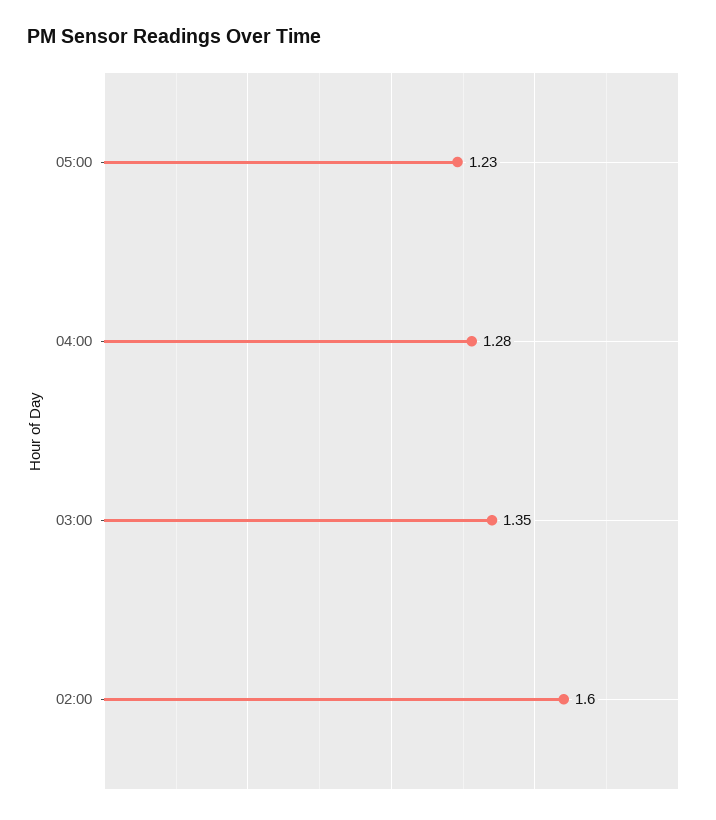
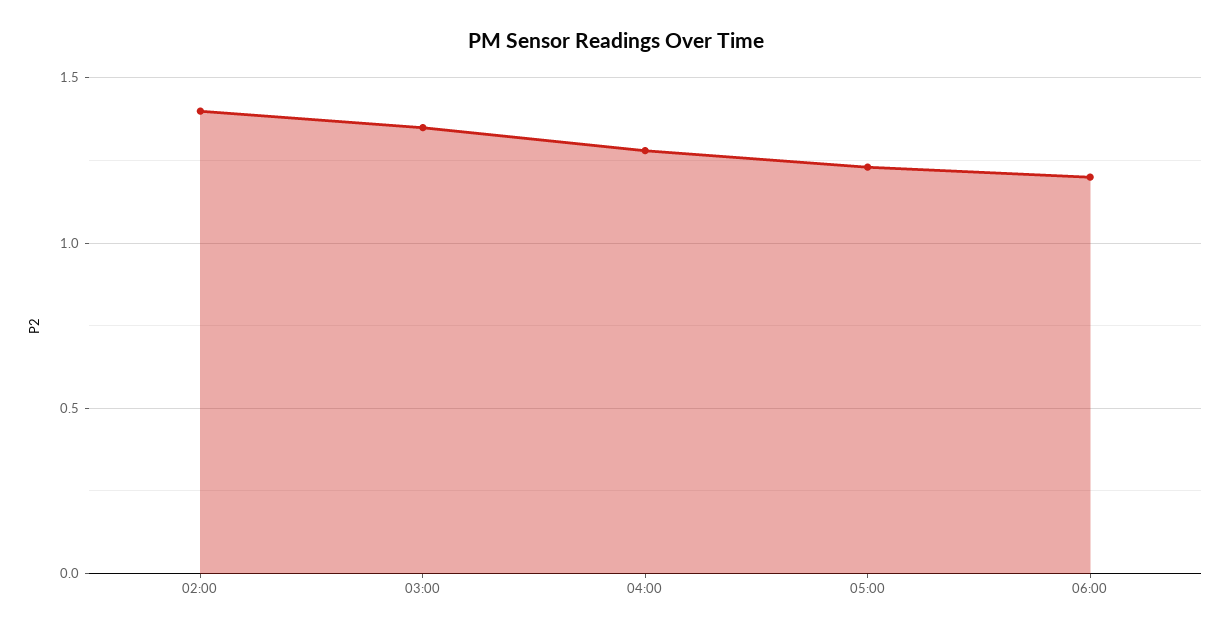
02:00: 1.6 -> 1.4
06:00: none -> 1.2

